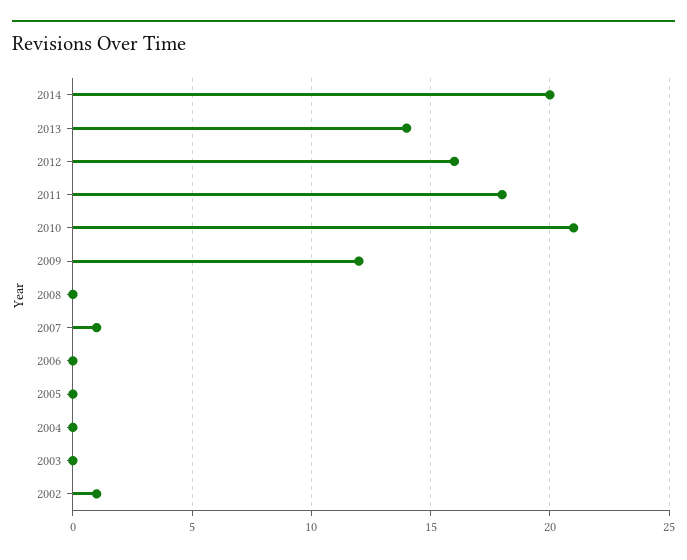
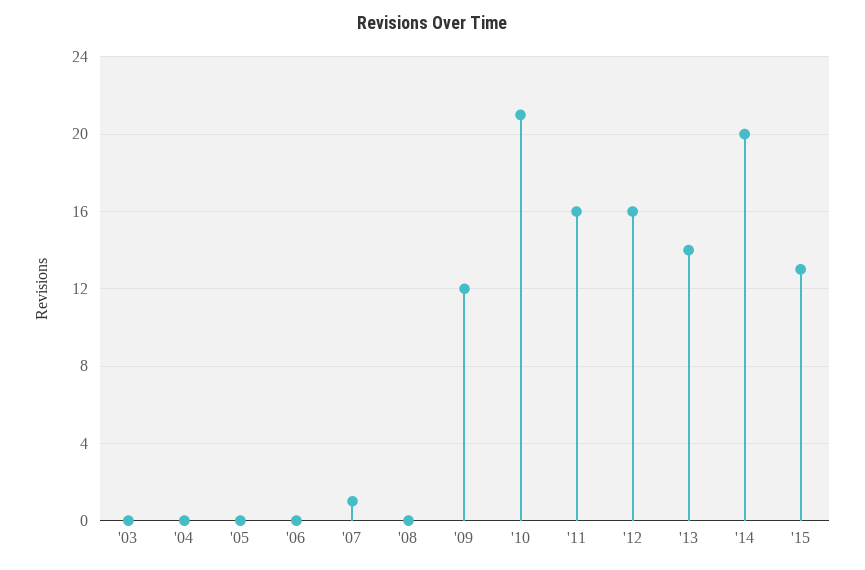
2011: 18 -> 16
2002: 1 -> none
'15: none -> 13

